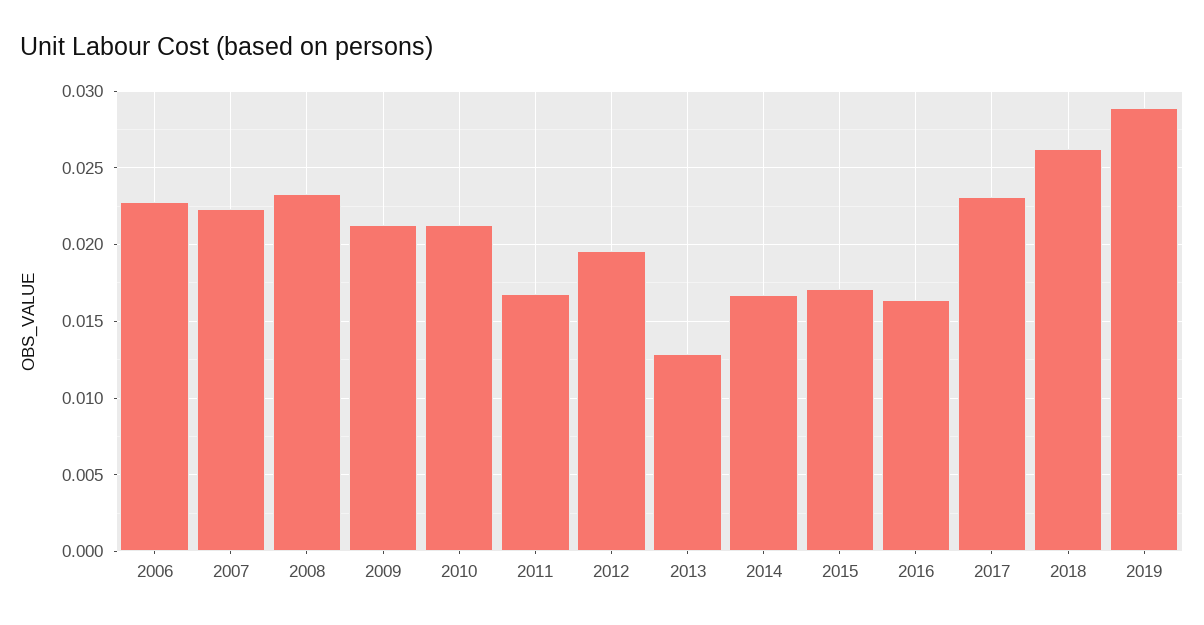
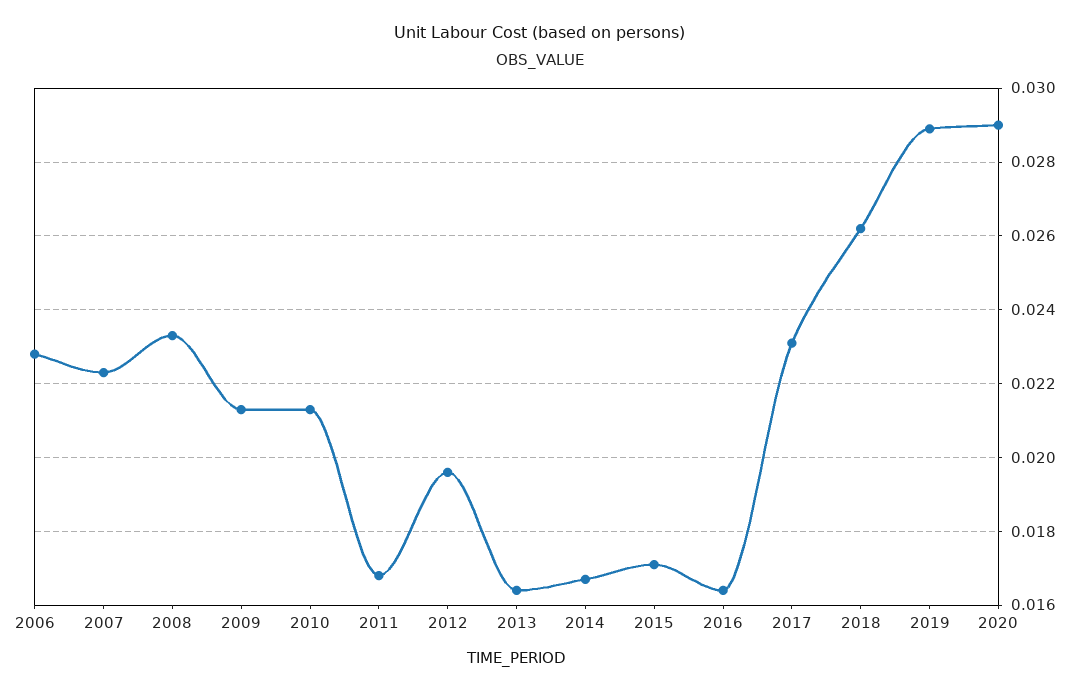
2013: 0.013 -> 0.0165
2020: none -> 0.029

